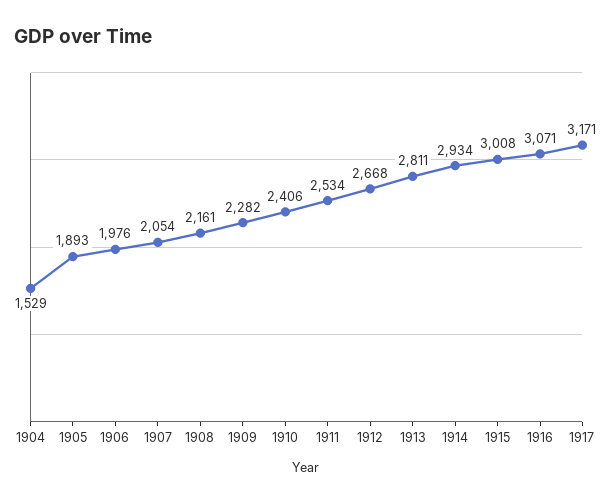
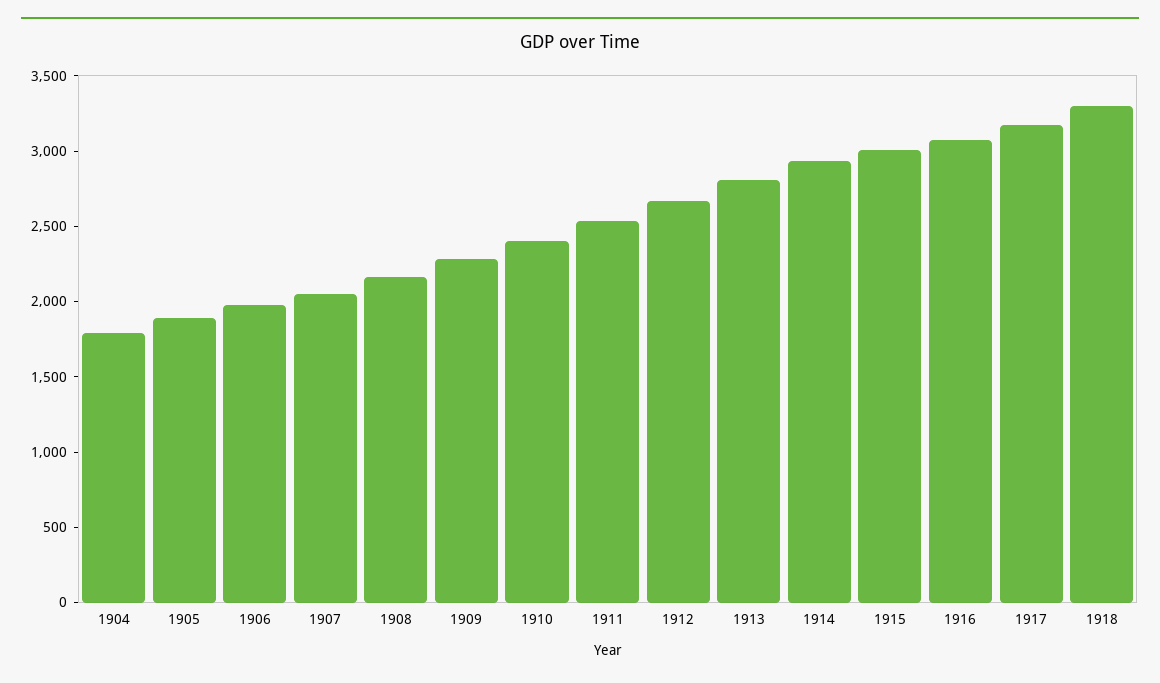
1904: 1529 -> 1800
1918: none -> 3300

